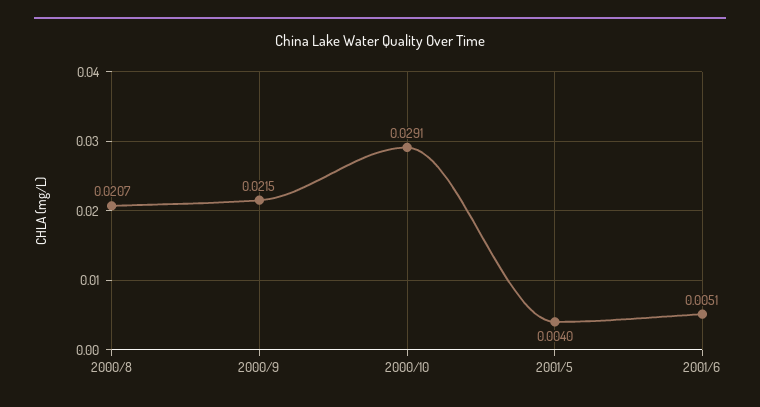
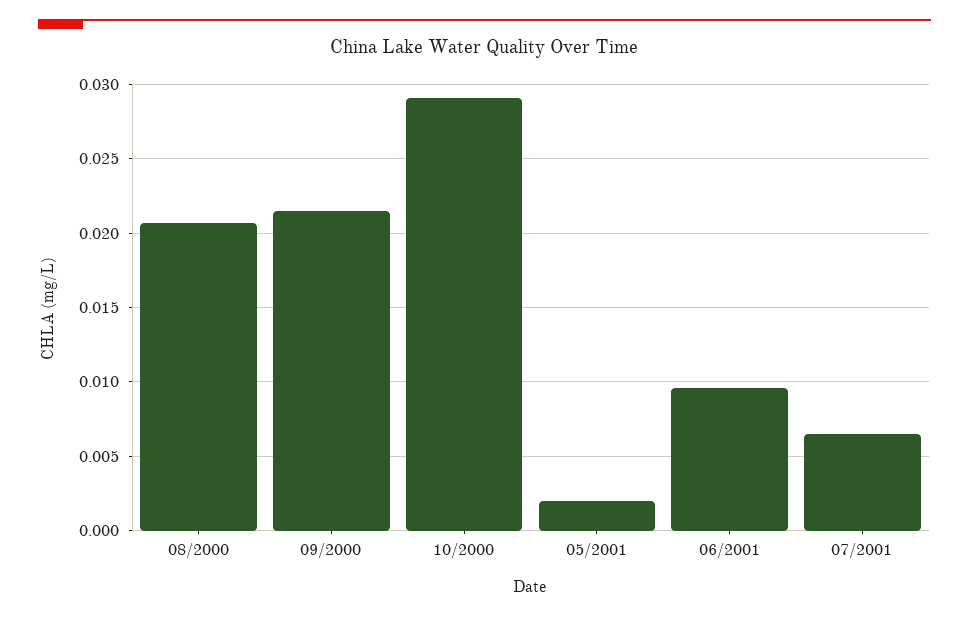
2001/5: 0.004 -> 0.002
2001/6: 0.0051 -> 0.0095
07/2001: none -> 0.0065

